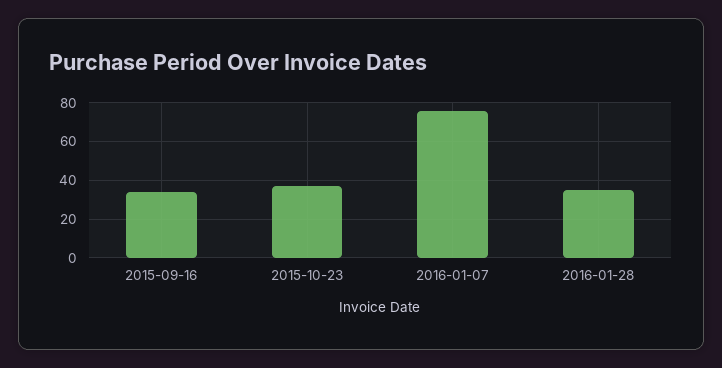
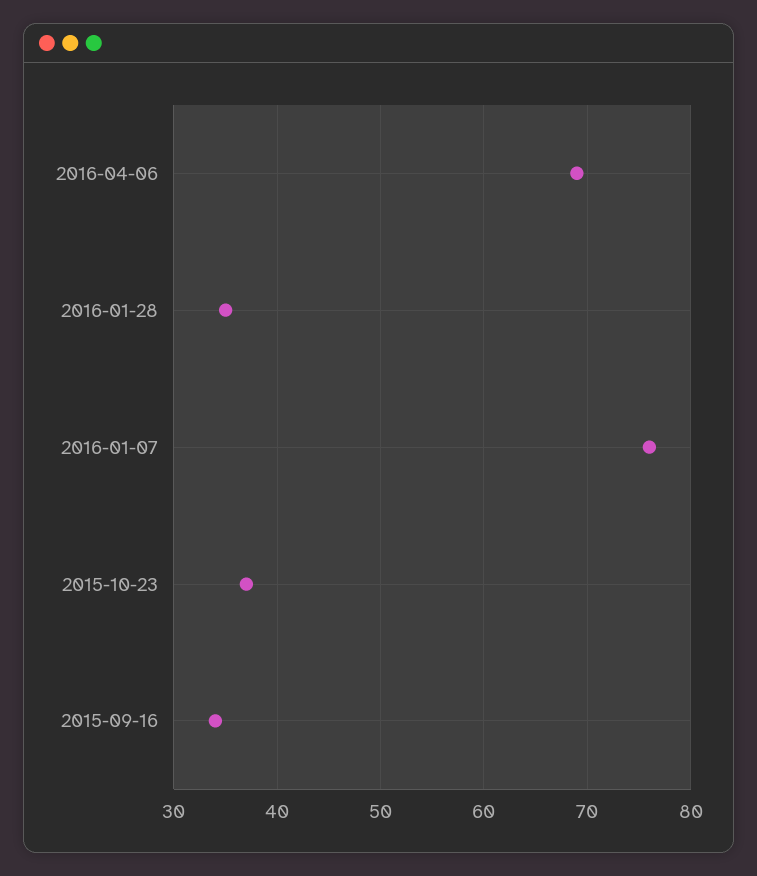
2016-04-06: none -> 69

